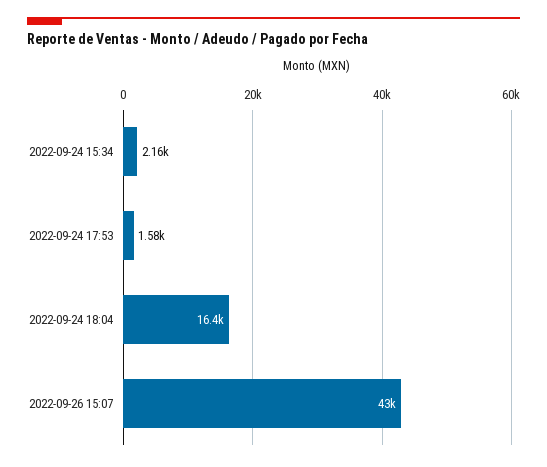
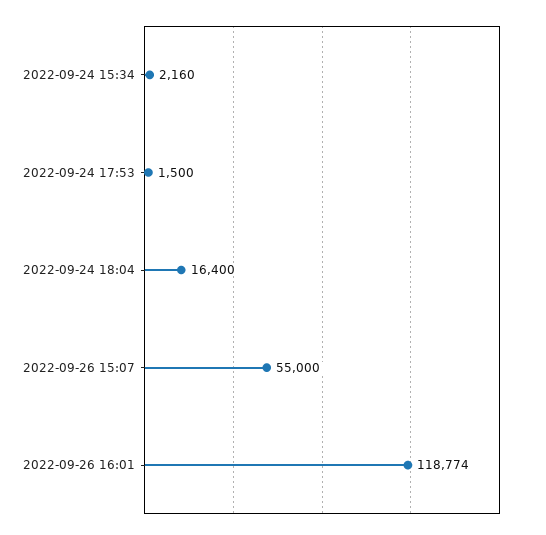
2022-09-24 17:53: 1580 -> 1500
2022-09-26 15:07: 43000 -> 55000
2022-09-26 16:01: none -> 118774

